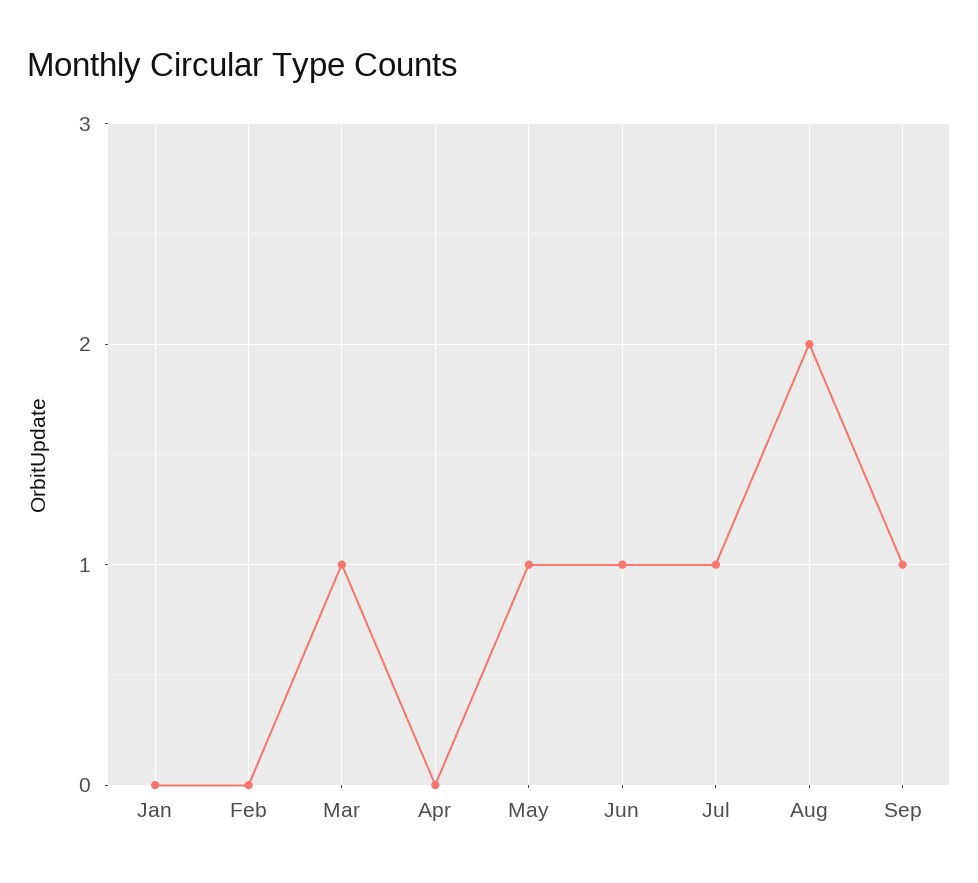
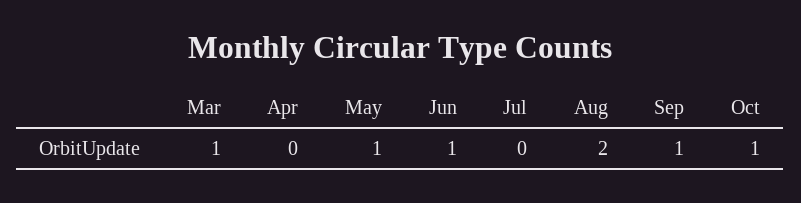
Jan: 0 -> none
Feb: 0 -> none
Jul: 1 -> 0
Oct: none -> 1

